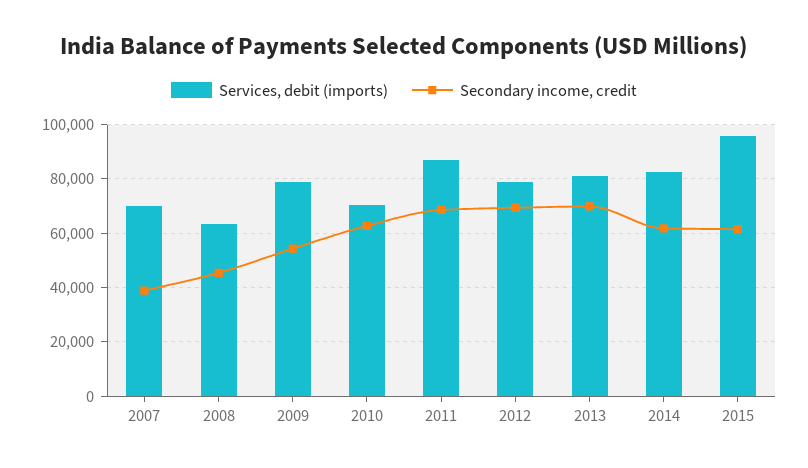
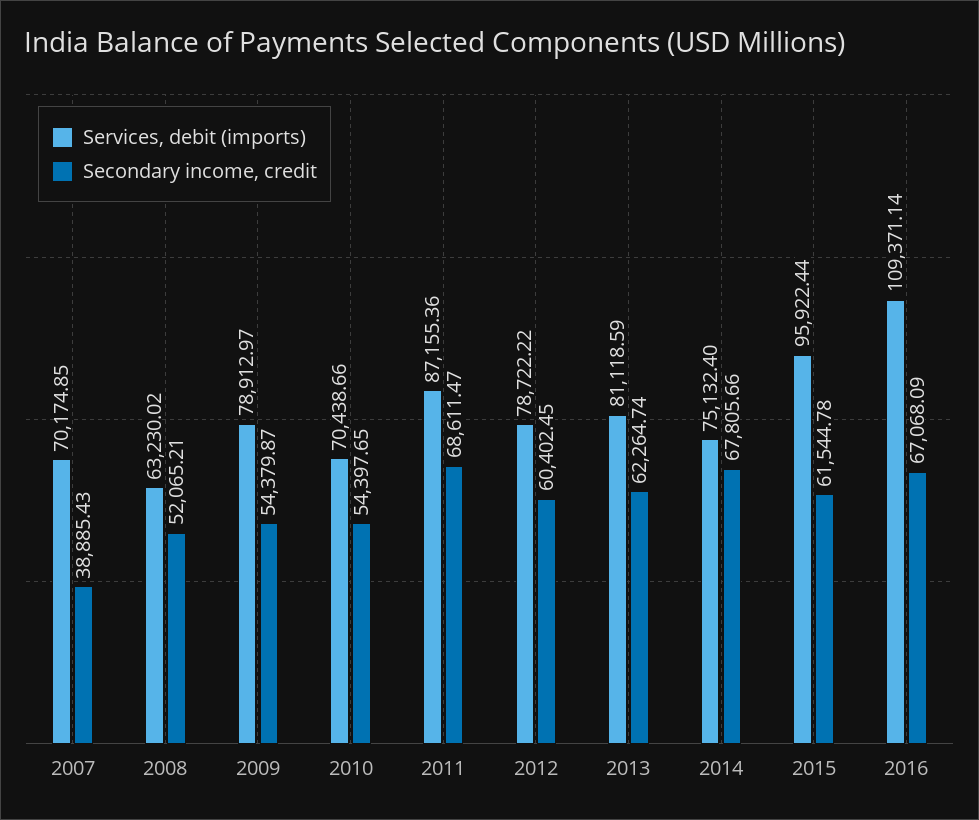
Secondary income, credit, 2008: 45000 -> 52065.21
Secondary income, credit, 2010: 62500 -> 54397.65
Secondary income, credit, 2012: 70000 -> 60402.45
Secondary income, credit, 2013: 70000 -> 62264.74
Services, debit (imports), 2014: 82500 -> 75132.4
Secondary income, credit, 2014: 62500 -> 67805.66
Services, debit (imports), 2016: none -> 109371.14
Secondary income, credit, 2016: none -> 67068.09

